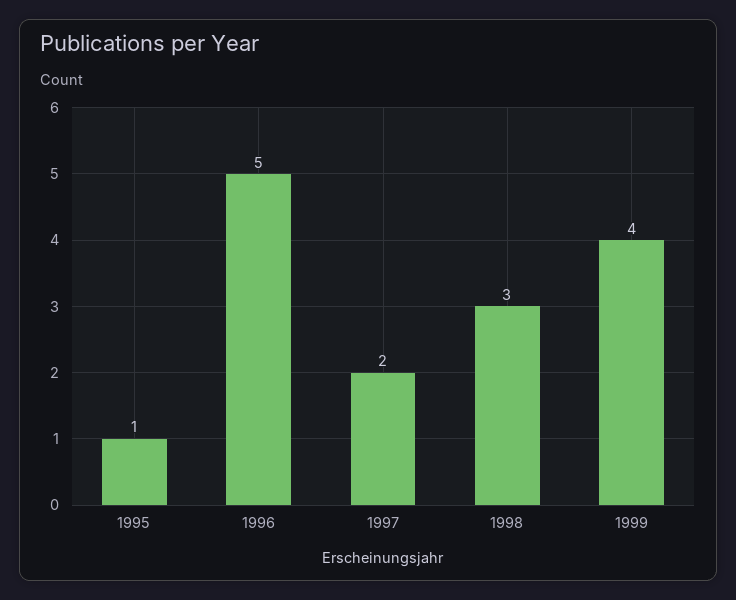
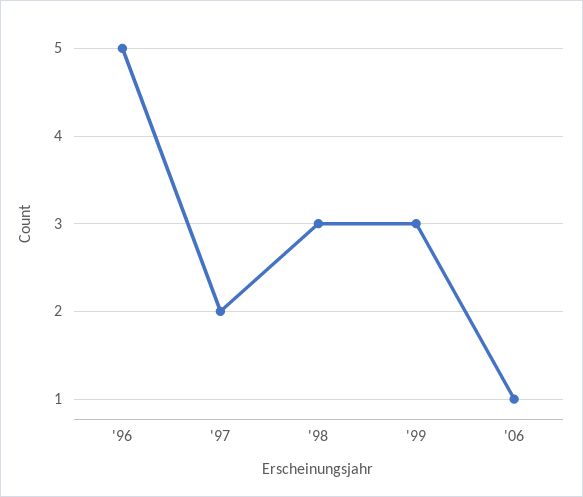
1995: 1 -> none
1999: 4 -> 3
'06: none -> 1

